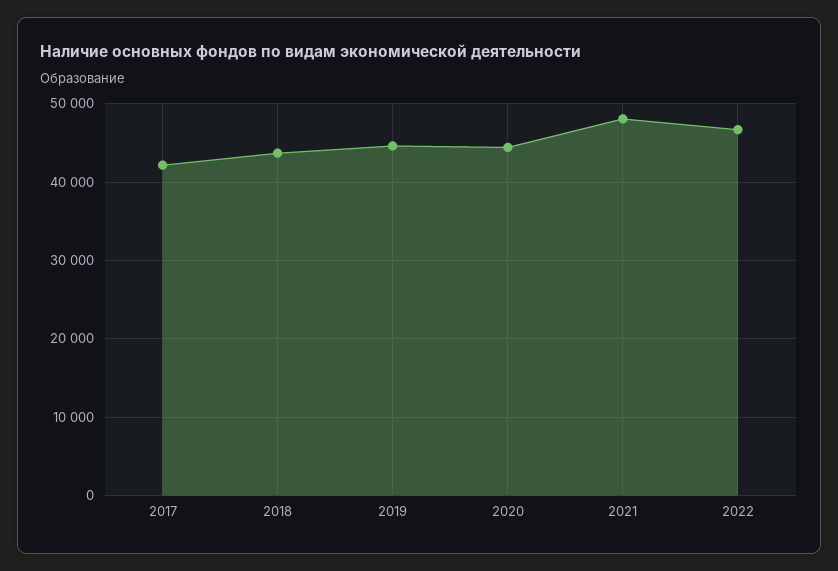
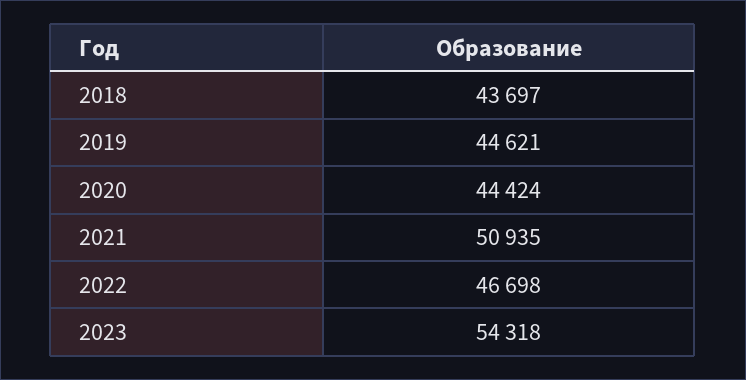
2017: 42000 -> none
2021: 48000 -> 50935
2023: none -> 54318

